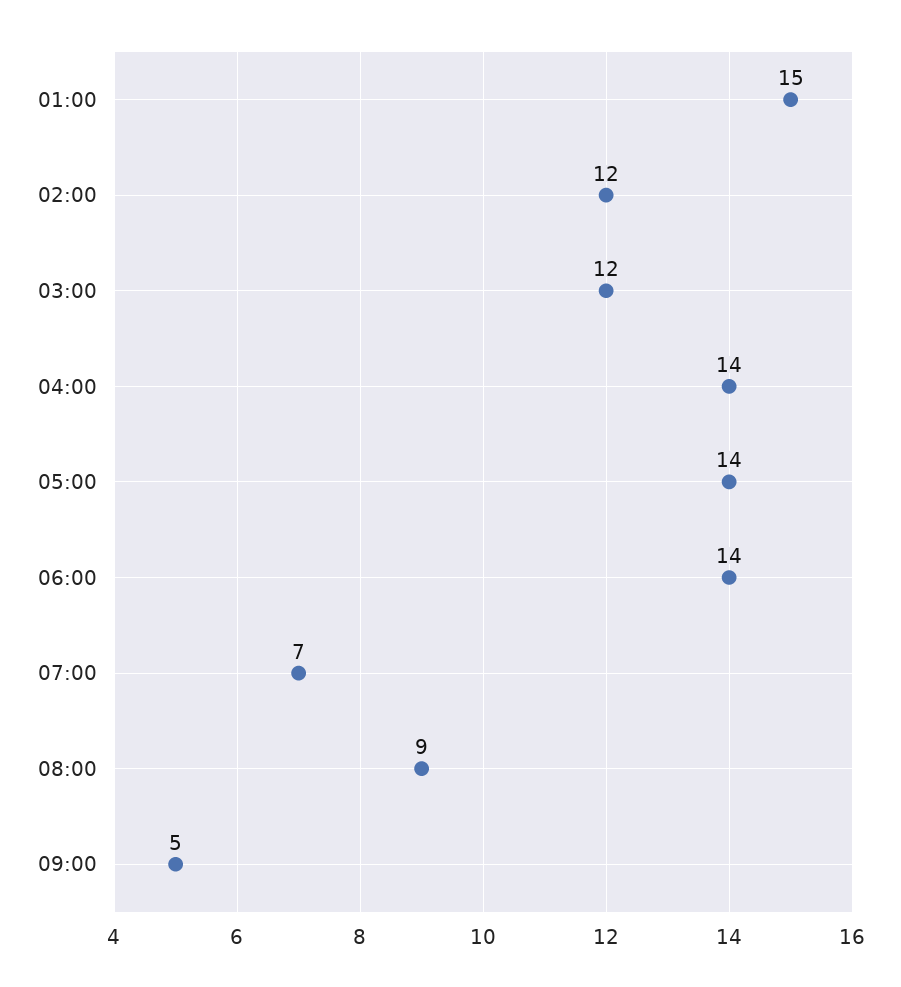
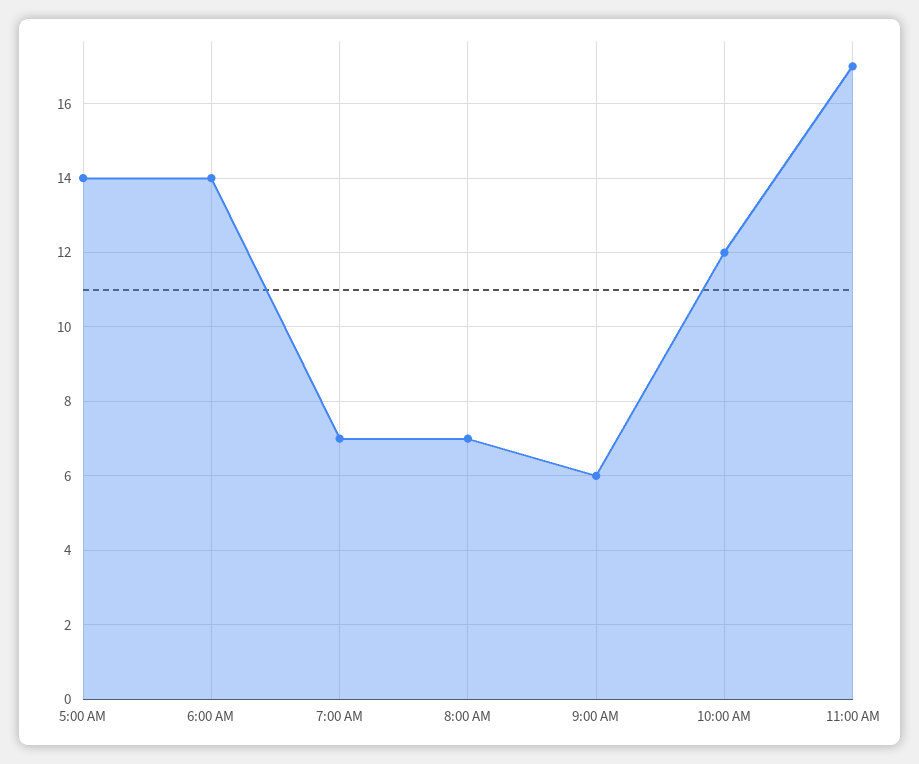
01:00: 15 -> none
02:00: 12 -> none
03:00: 12 -> none
04:00: 14 -> none
08:00: 9 -> 7
09:00: 5 -> 6
10:00 AM: none -> 12
11:00 AM: none -> 17

